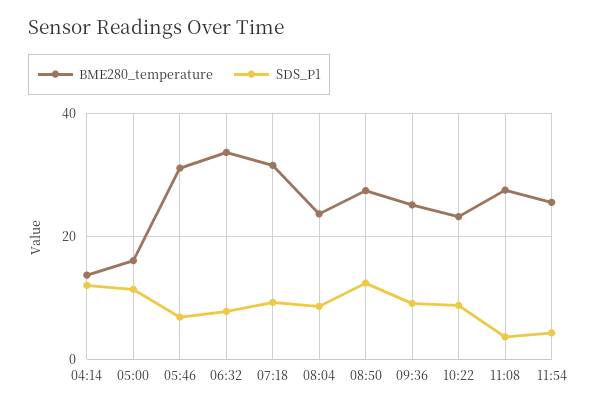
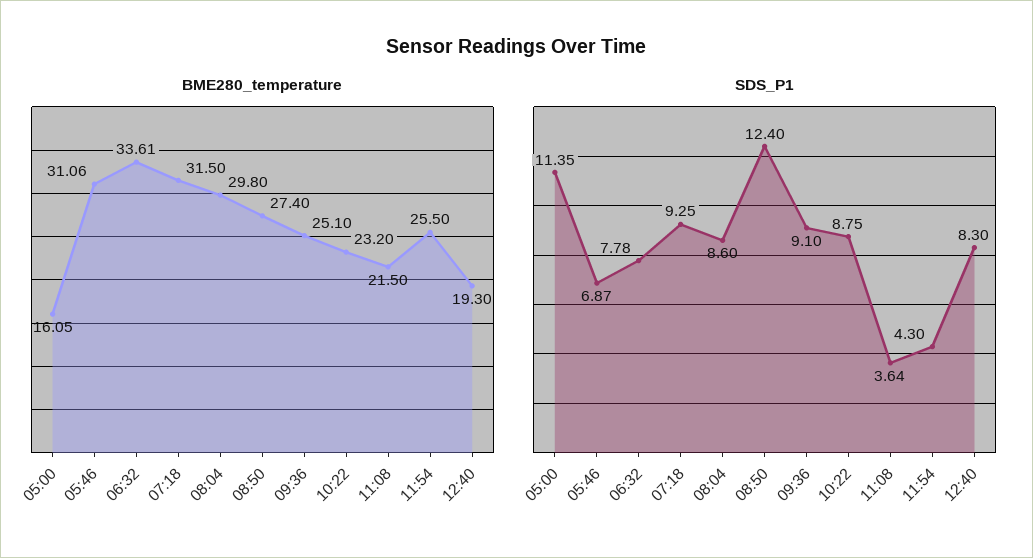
BME280_temperature, 04:14: 14 -> none
SDS_P1, 04:14: 12 -> none
BME280_temperature, 08:04: 24 -> 29.8
BME280_temperature, 11:08: 28 -> 21.5
BME280_temperature, 12:40: none -> 19.3
SDS_P1, 12:40: none -> 8.3

